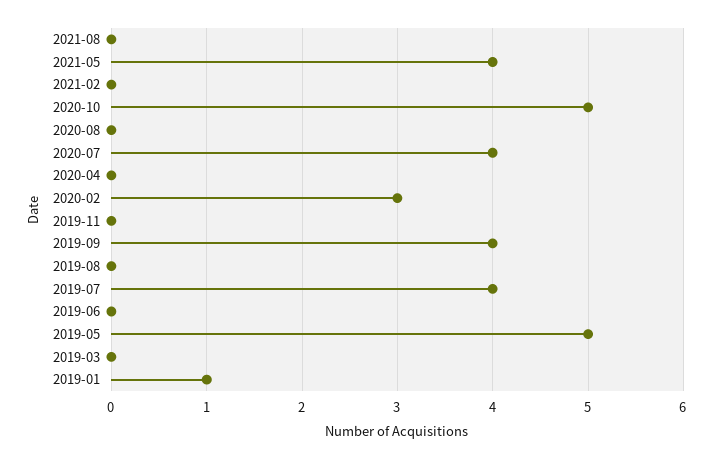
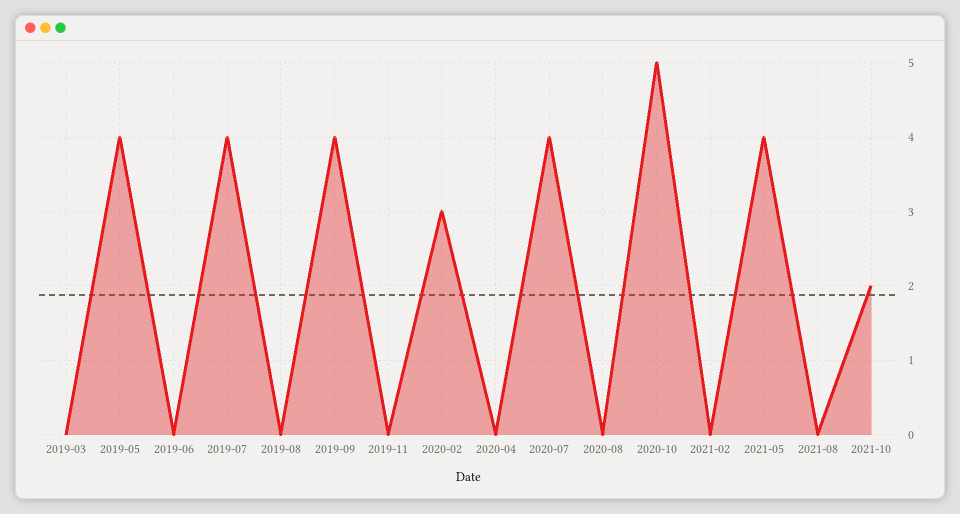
2019-05: 5 -> 4
2019-01: 1 -> none
2021-10: none -> 2

